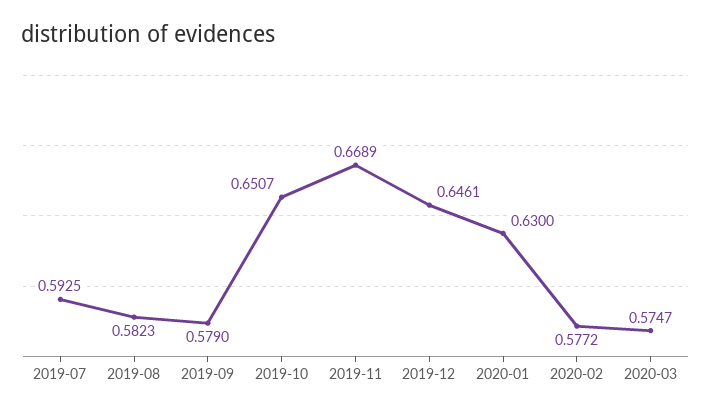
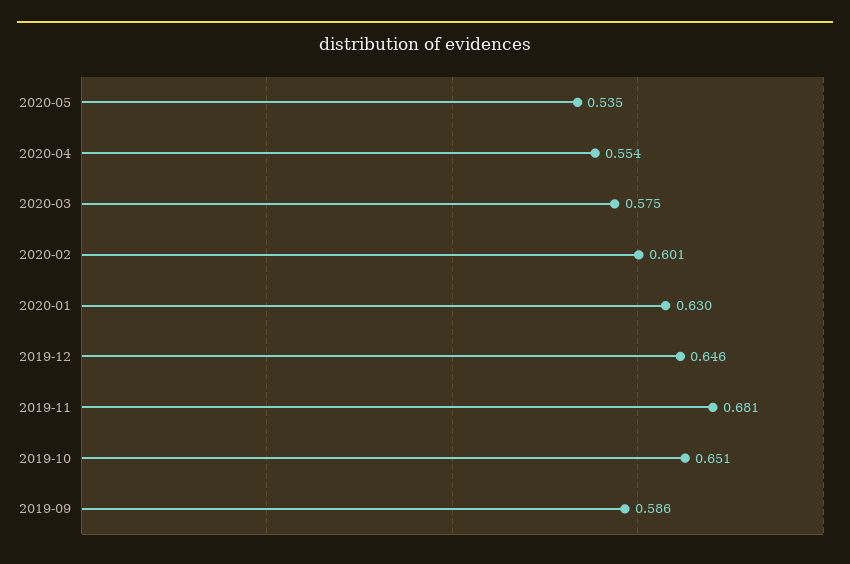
2019-07: 0.5925 -> none
2019-08: 0.5823 -> none
2019-09: 0.579 -> 0.586
2019-11: 0.6689 -> 0.681
2020-02: 0.5772 -> 0.601
2020-05: none -> 0.535
2020-04: none -> 0.554

